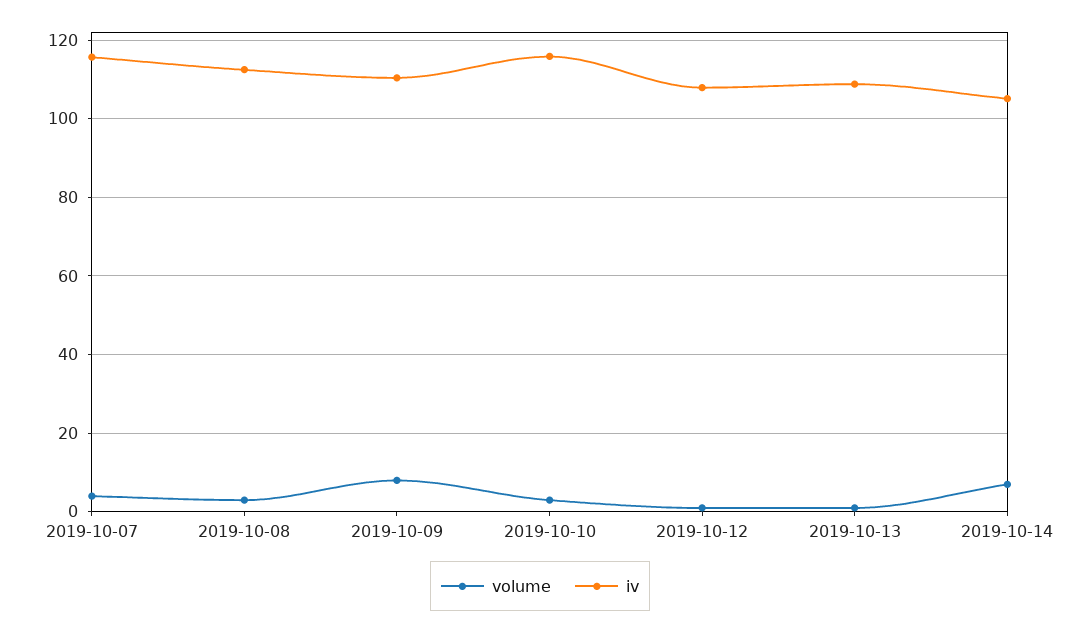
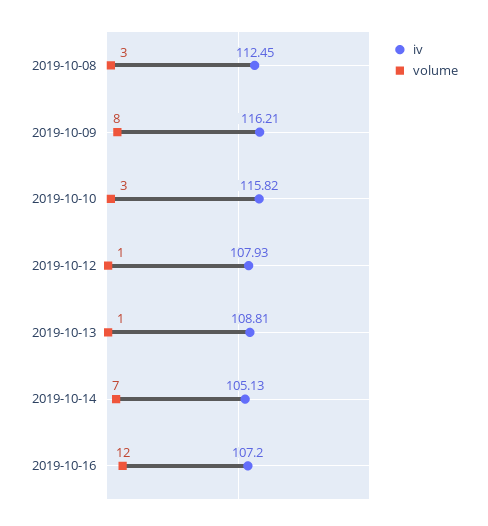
volume, 2019-10-07: 4 -> none
iv, 2019-10-07: 116 -> none
iv, 2019-10-09: 110 -> 116.21
iv, 2019-10-16: none -> 107.2
volume, 2019-10-16: none -> 12

